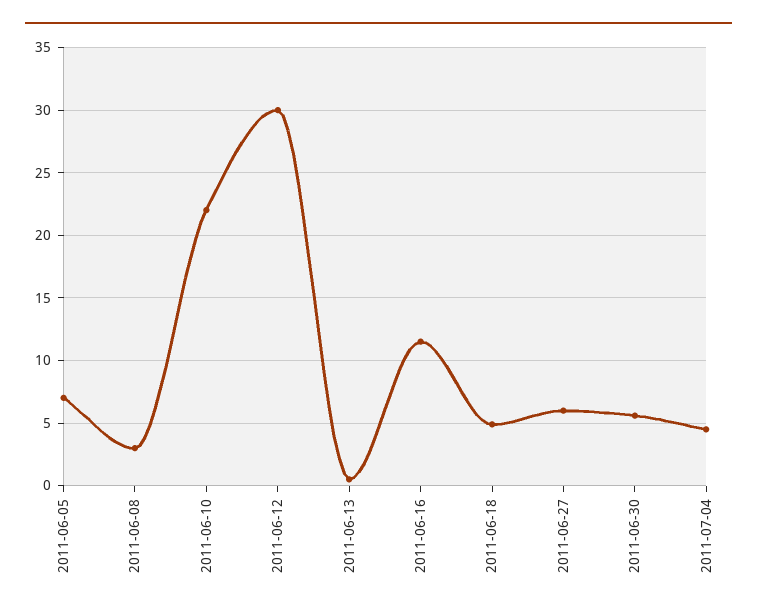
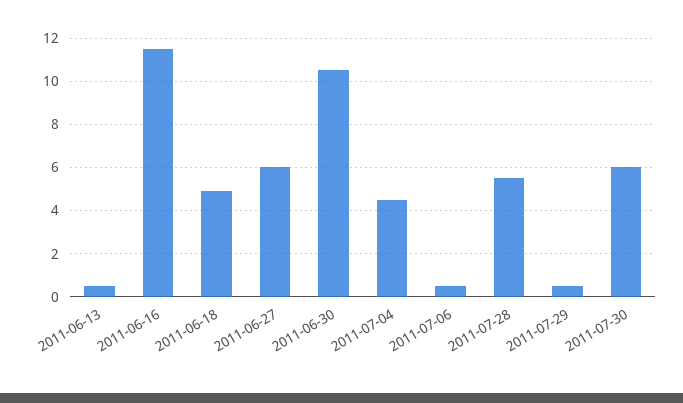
2011-06-05: 7 -> none
2011-06-08: 3 -> none
2011-06-10: 22 -> none
2011-06-12: 30 -> none
2011-06-30: 5.5 -> 10.5
2011-07-06: none -> 0.5
2011-07-28: none -> 5.5
2011-07-29: none -> 0.5
2011-07-30: none -> 6

